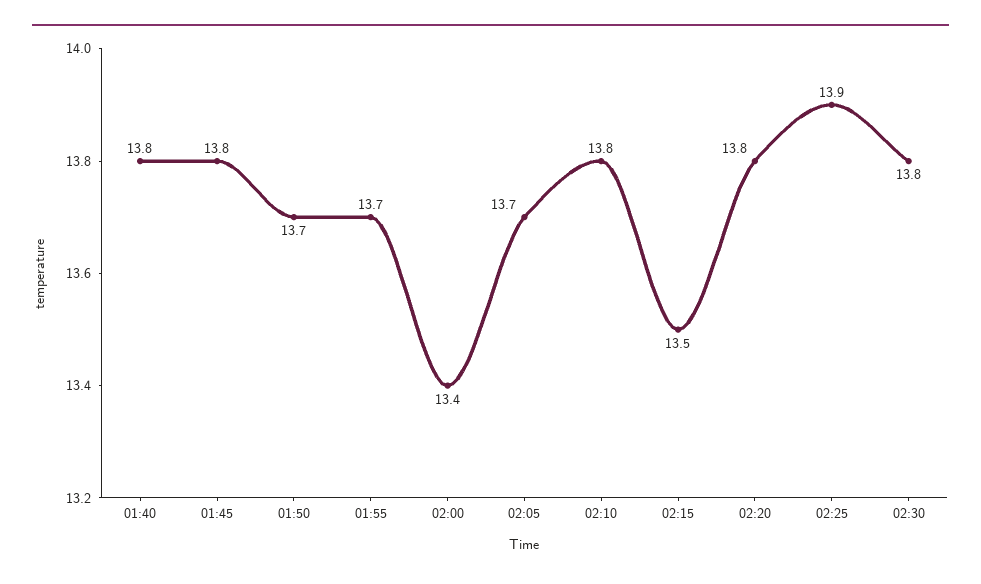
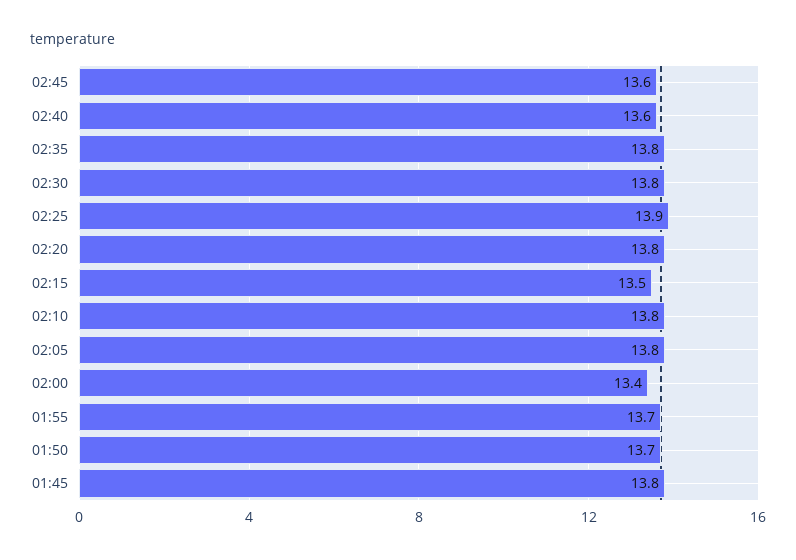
01:40: 13.8 -> none
02:05: 13.7 -> 13.8
02:45: none -> 13.6
02:40: none -> 13.6
02:35: none -> 13.8

